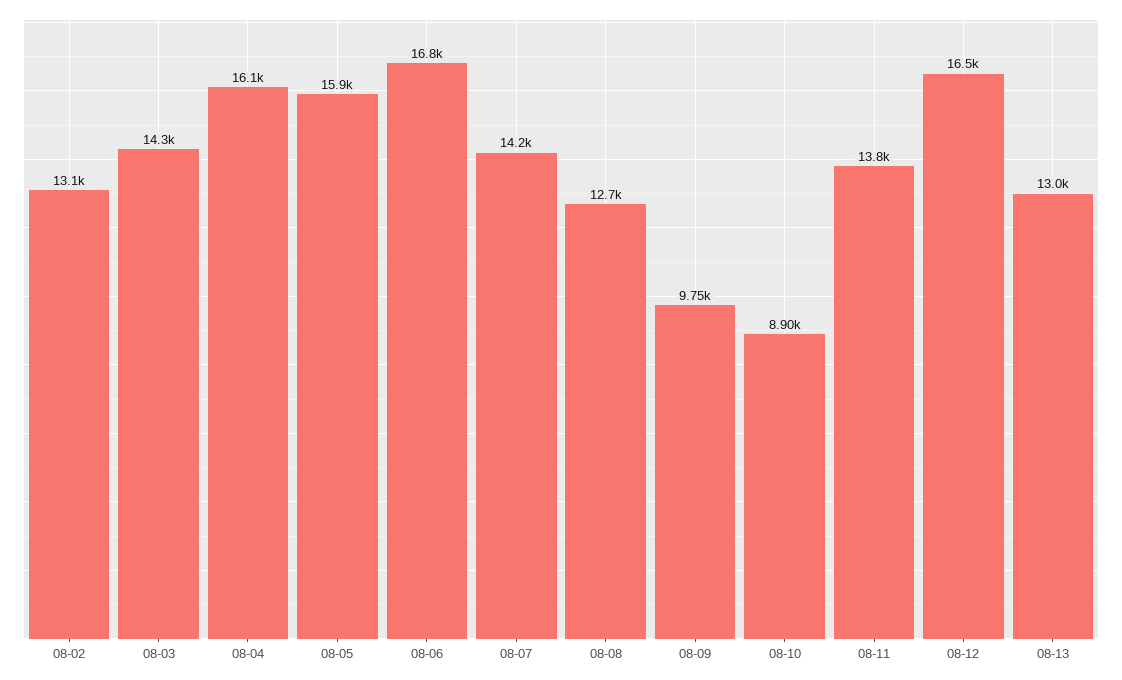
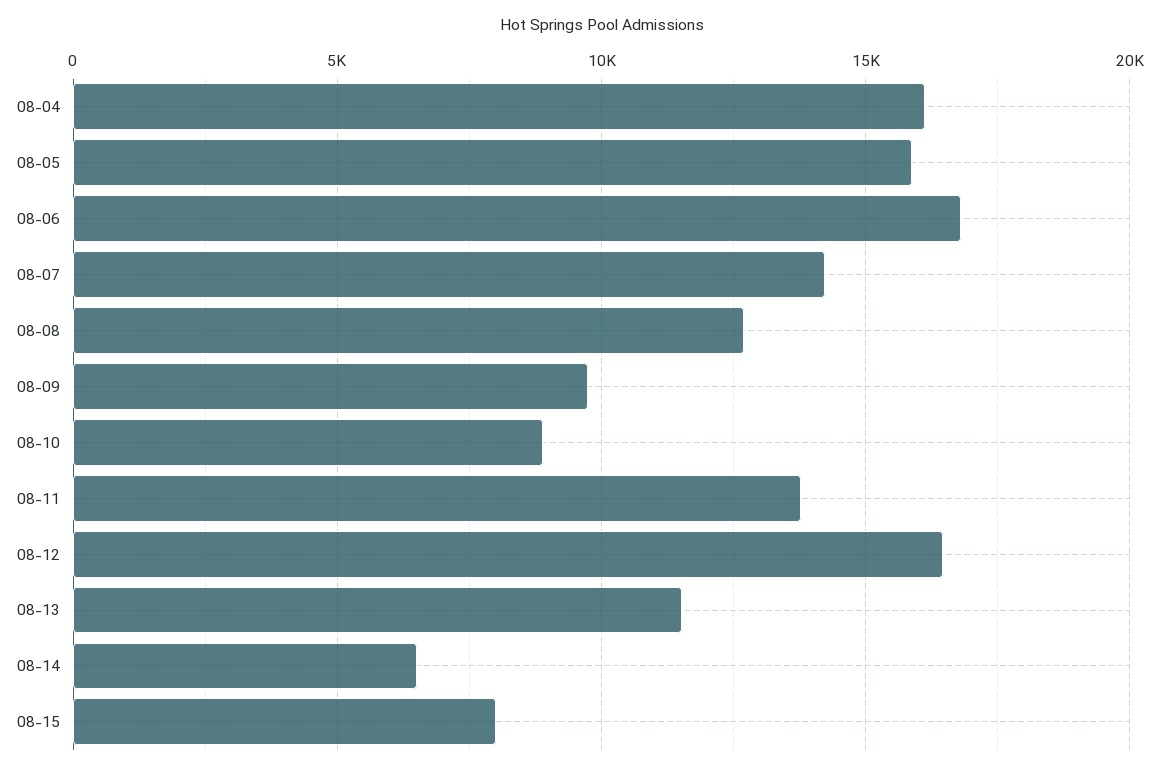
08-02: 13100 -> none
08-03: 14300 -> none
08-13: 13000 -> 11500
08-14: none -> 6500
08-15: none -> 8000

